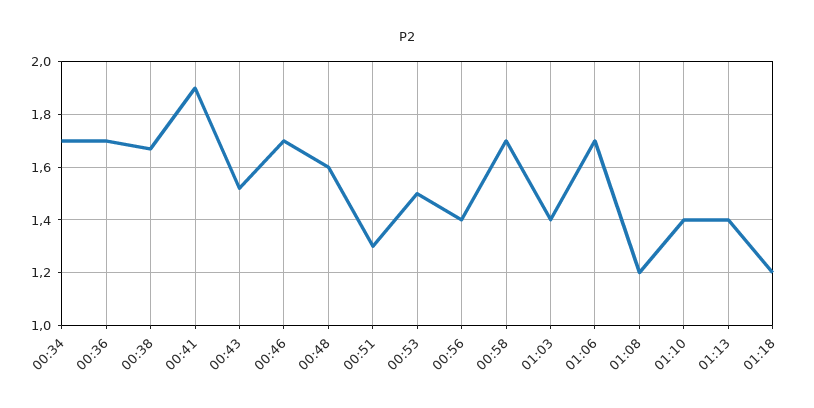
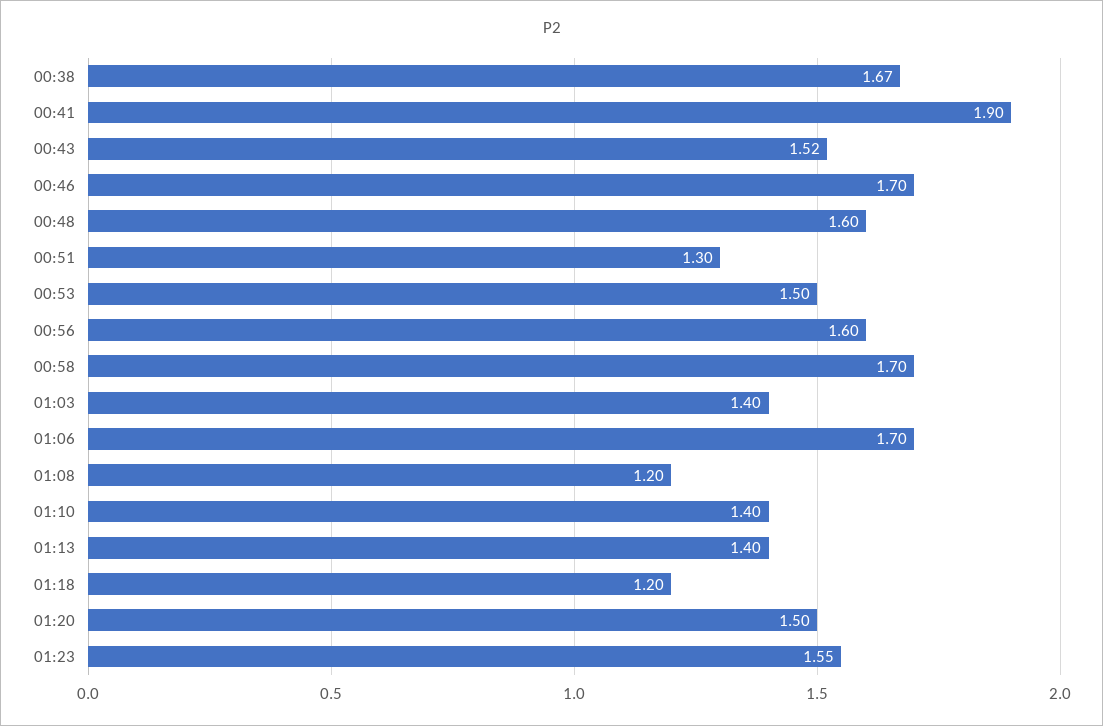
00:34: 1.7 -> none
00:36: 1.7 -> none
00:56: 1.4 -> 1.6
01:20: none -> 1.5
01:23: none -> 1.55

